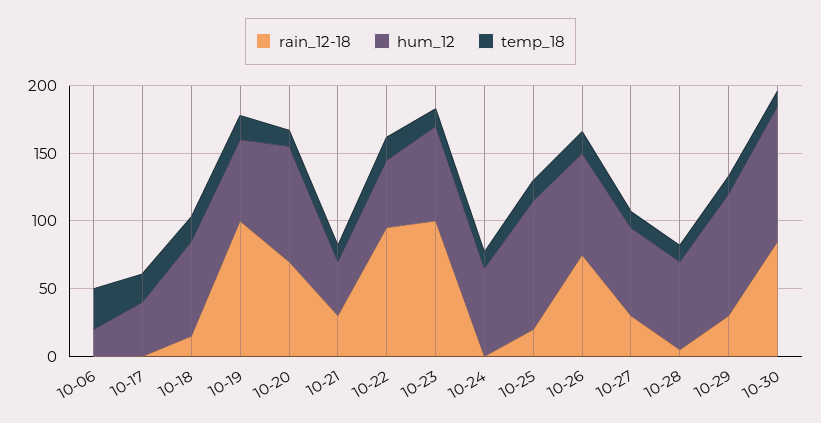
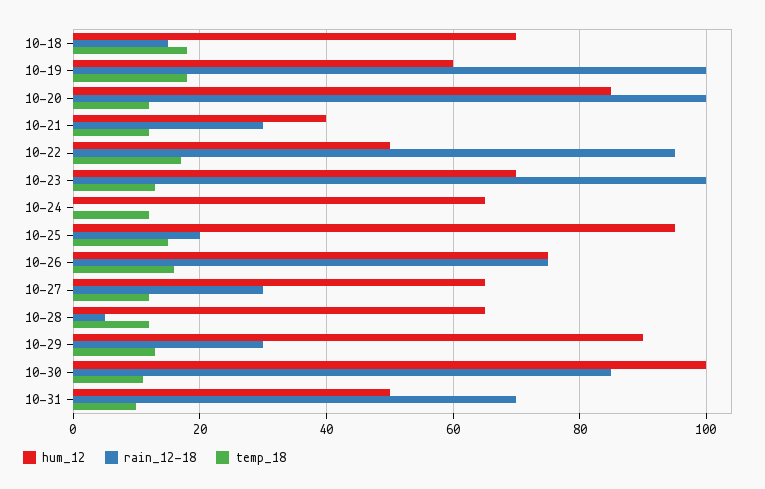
rain_12-18, 10-06: 0 -> none
hum_12, 10-06: 20 -> none
temp_18, 10-06: 30 -> none
rain_12-18, 10-17: 0 -> none
hum_12, 10-17: 40 -> none
temp_18, 10-17: 20 -> none
rain_12-18, 10-20: 70 -> 100
hum_12, 10-31: none -> 50
rain_12-18, 10-31: none -> 70
temp_18, 10-31: none -> 10

